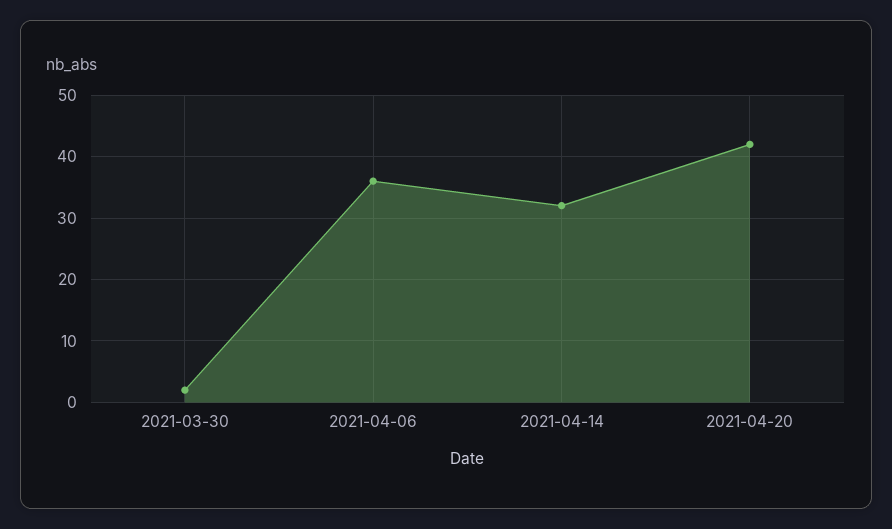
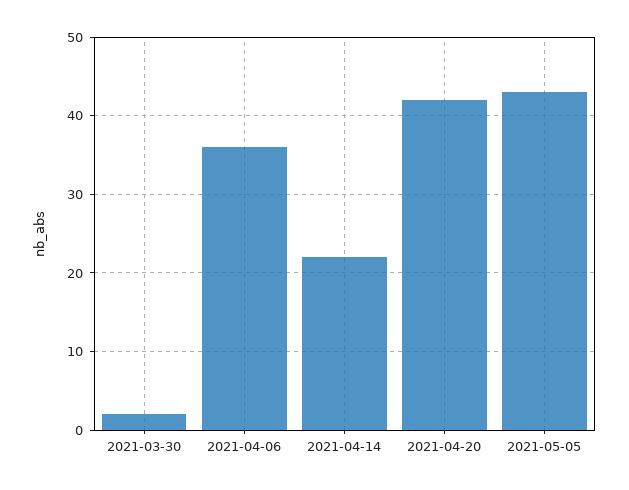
2021-04-14: 32 -> 22
2021-05-05: none -> 43

